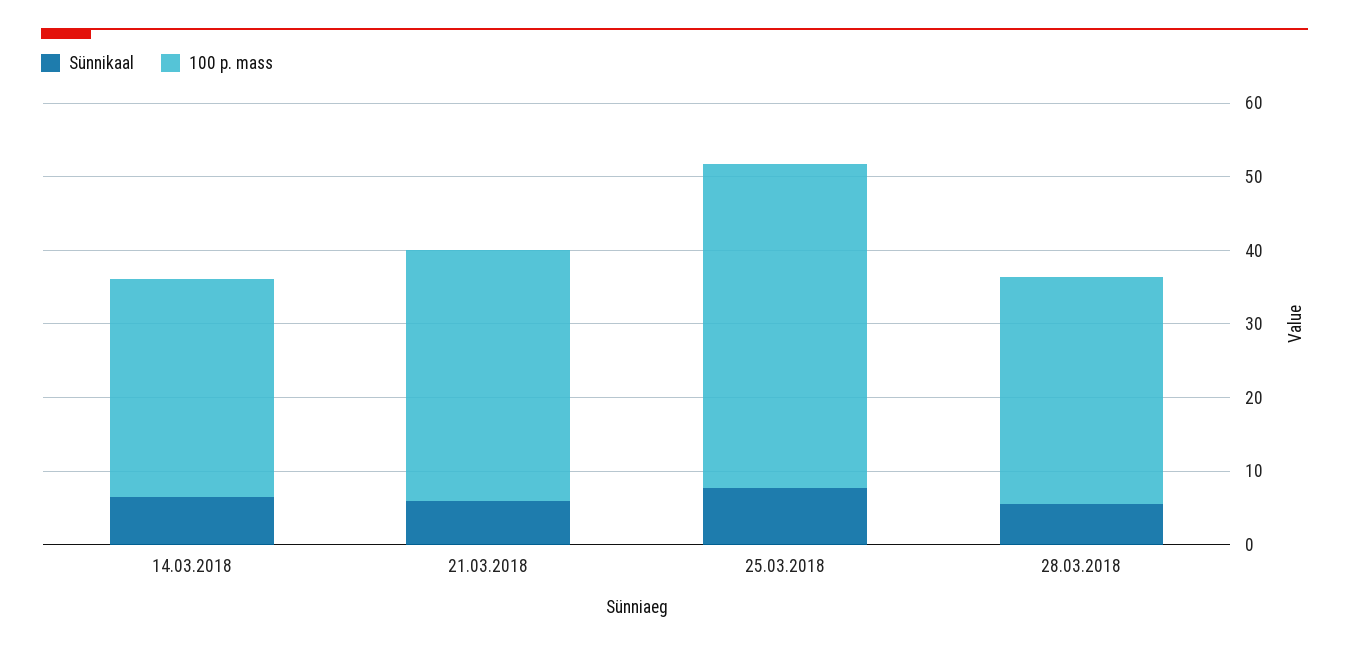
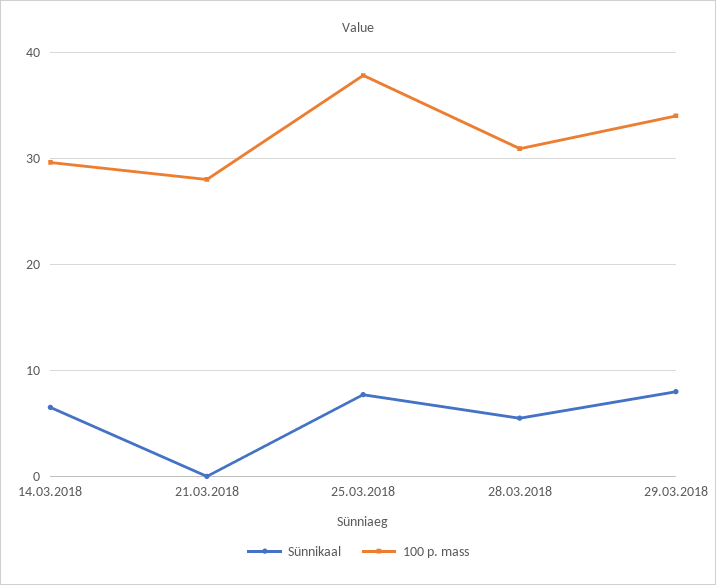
Sünnikaal, 21.03.2018: 6 -> 0
100 p. mass, 21.03.2018: 34 -> 28
100 p. mass, 25.03.2018: 44 -> 38
Sünnikaal, 29.03.2018: none -> 8
100 p. mass, 29.03.2018: none -> 34

